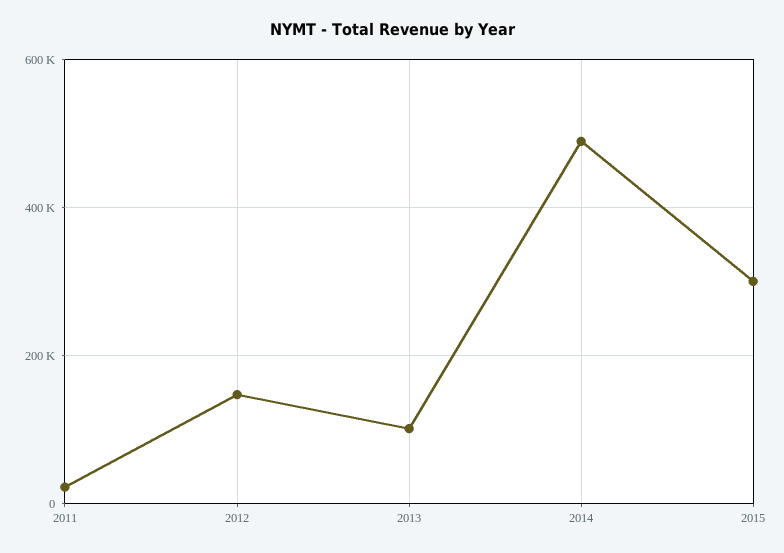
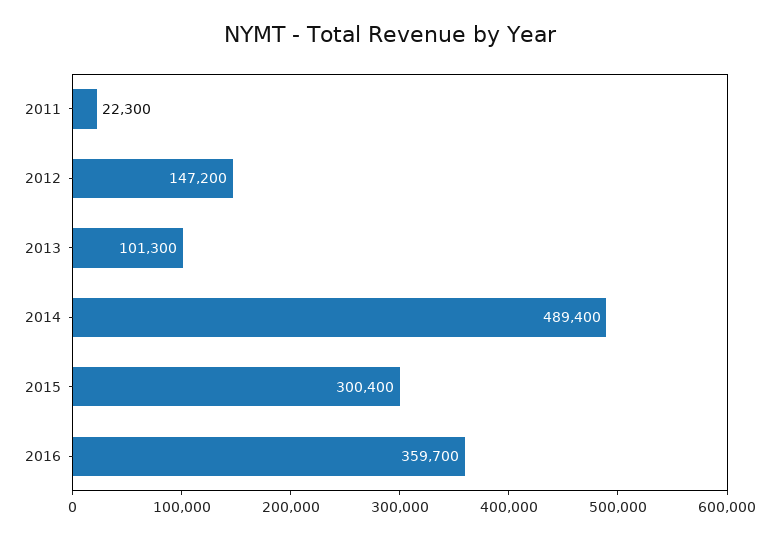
2016: none -> 359700

